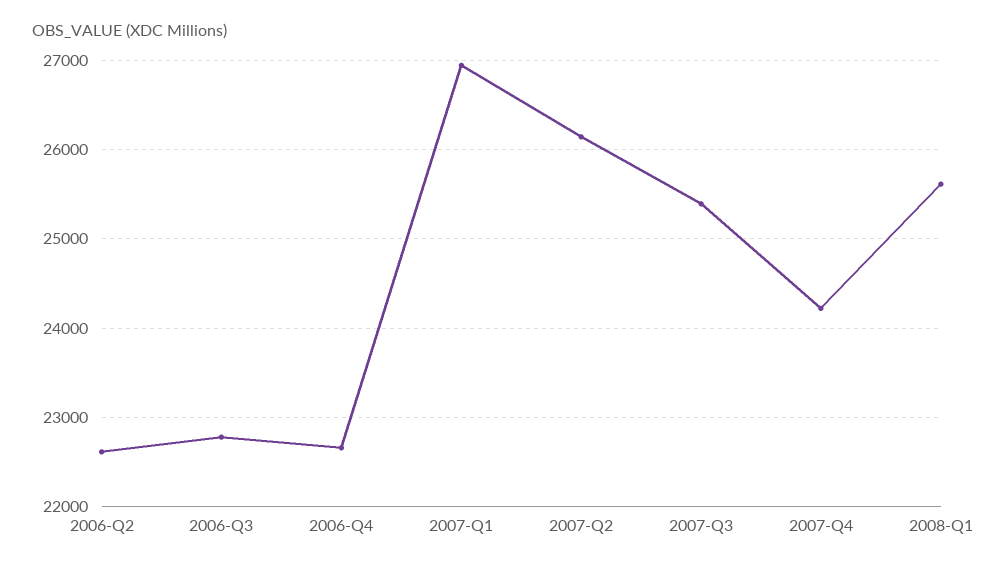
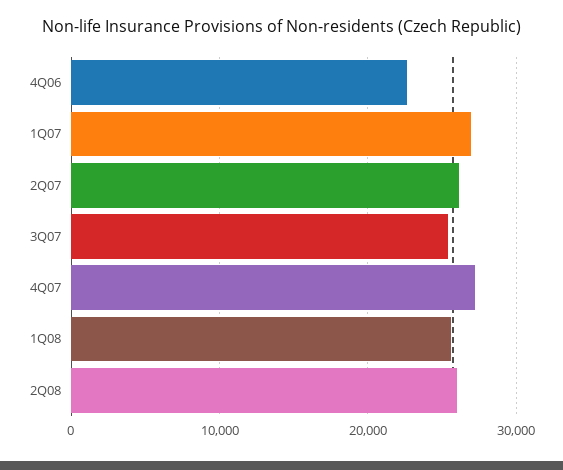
2006-Q2: 22600 -> none
2006-Q3: 22800 -> none
2007-Q4: 24200 -> 27000
2Q08: none -> 26000

